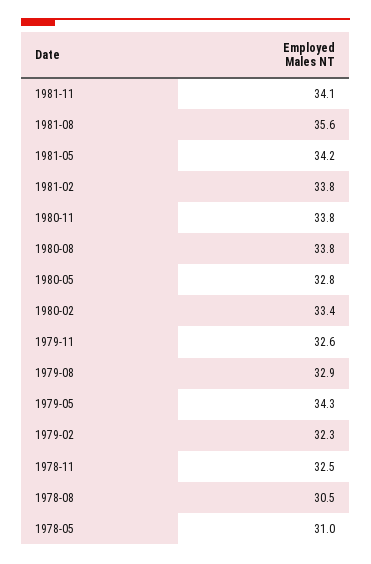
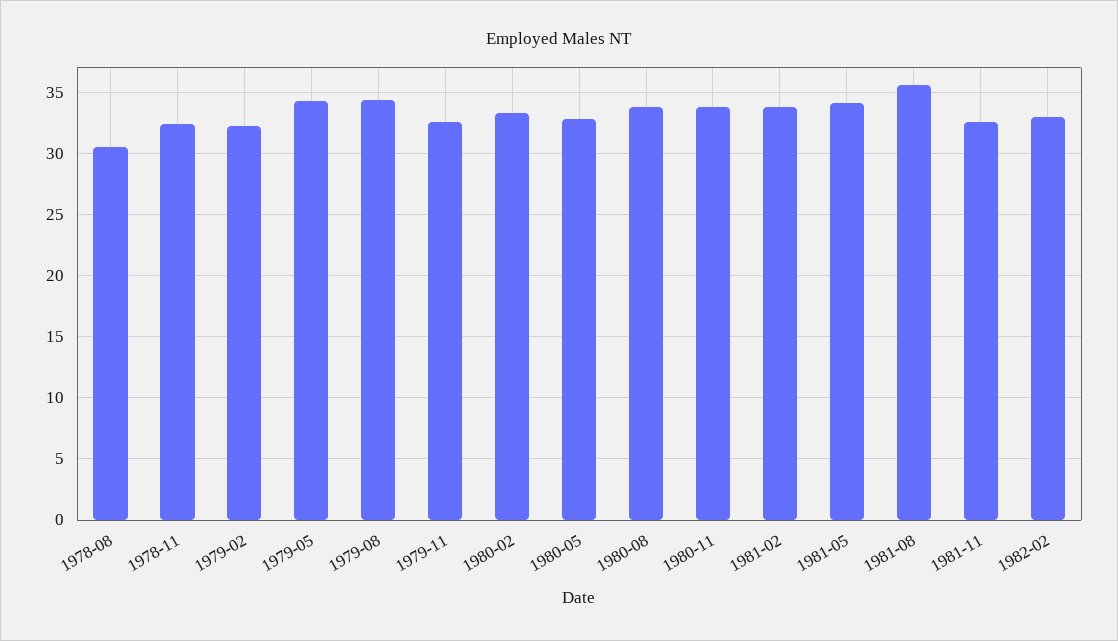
1981-11: 34.1 -> 32.5
1979-08: 32.9 -> 34.5
1978-05: 31 -> none
1982-02: none -> 33

